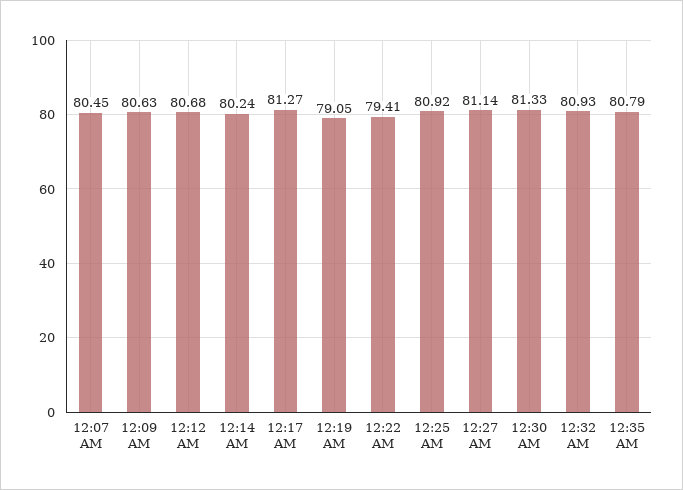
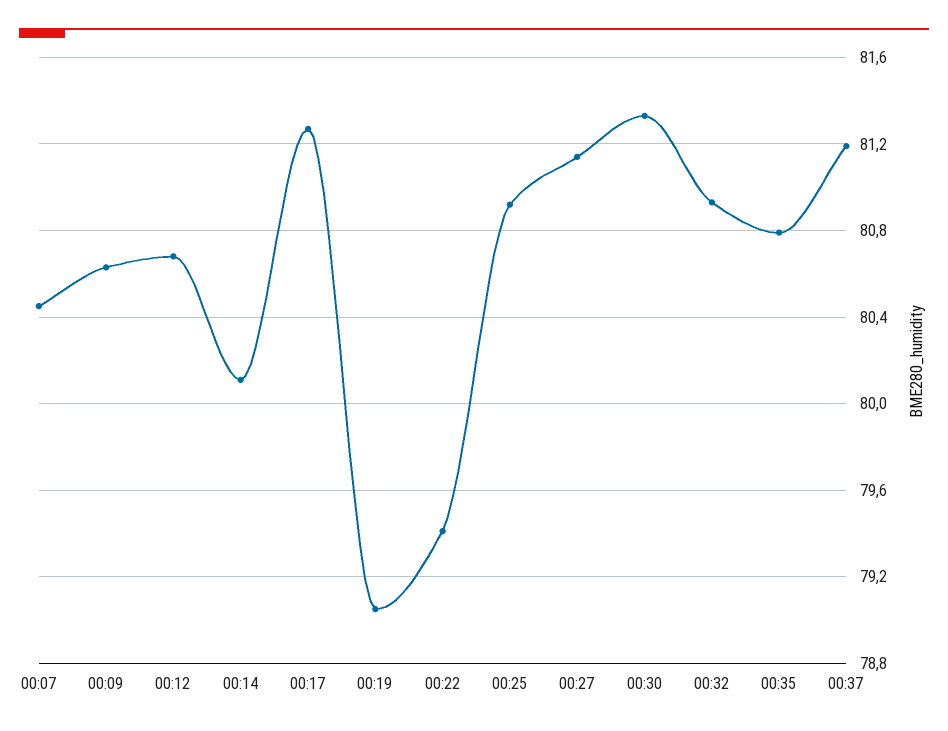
12:14 AM: 80.24 -> 80.1
00:37: none -> 81.2

